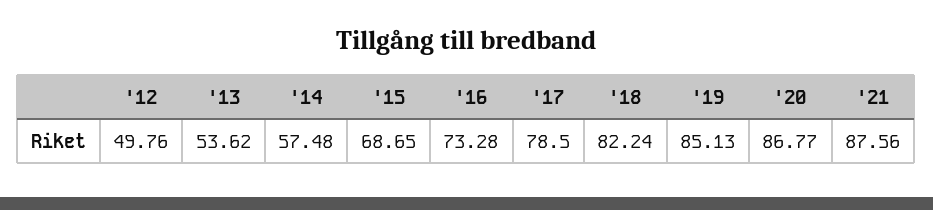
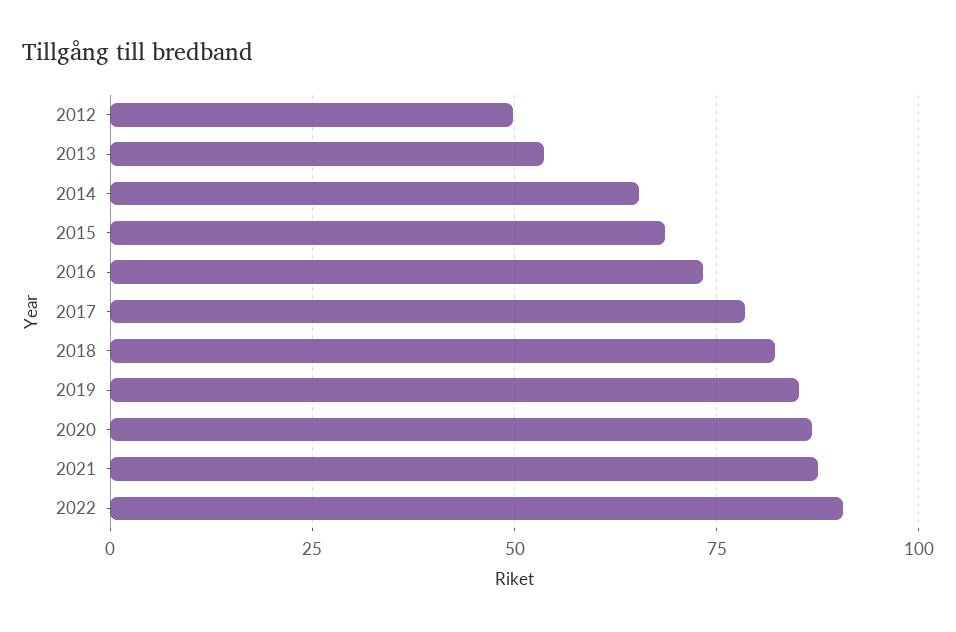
'14: 57.48 -> 65
2022: none -> 90

